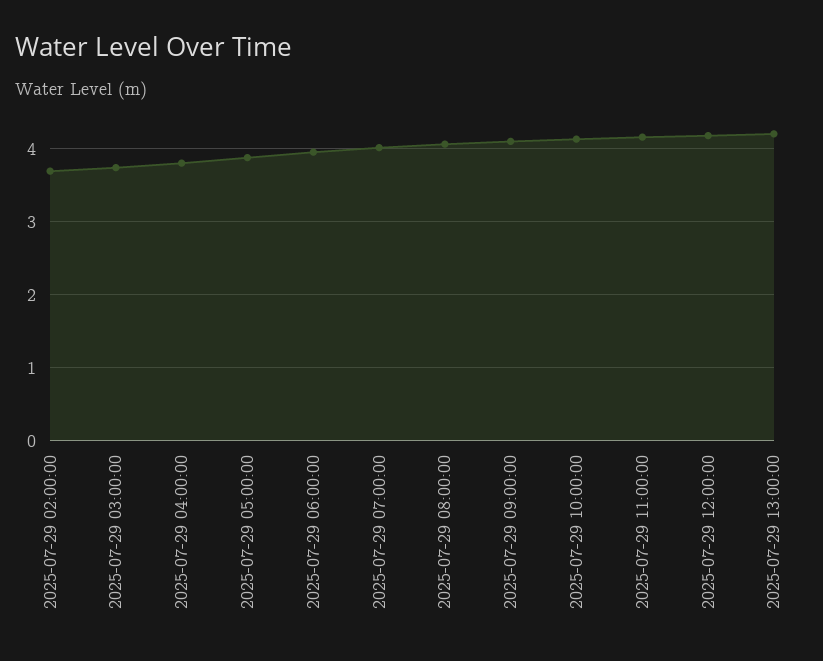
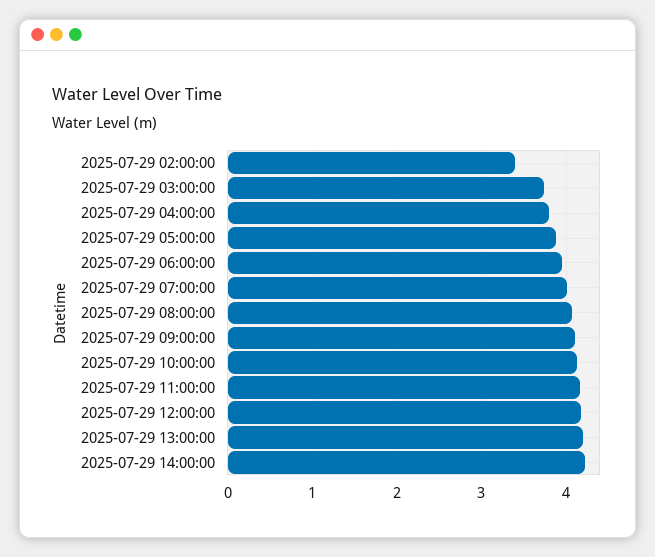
2025-07-29 02:00:00: 3.7 -> 3.4
2025-07-29 14:00:00: none -> 4.2

